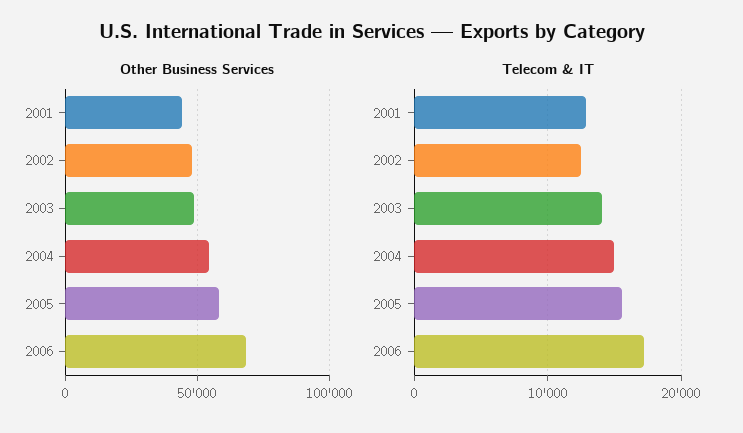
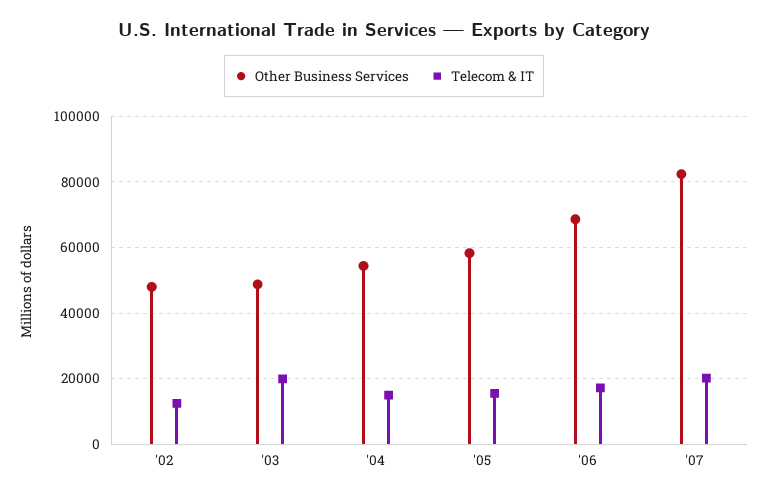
Other Business Services, 2001: 45000 -> none
Telecom & IT, 2001: 13000 -> none
Telecom & IT, 2003: 14000 -> 20000
Other Business Services, '07: none -> 82000
Telecom & IT, '07: none -> 20000

